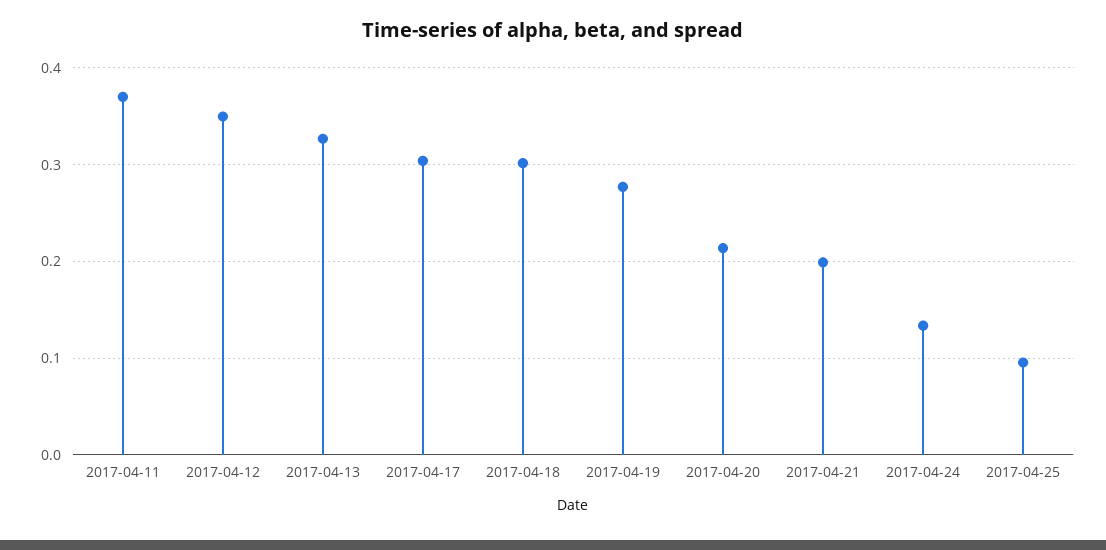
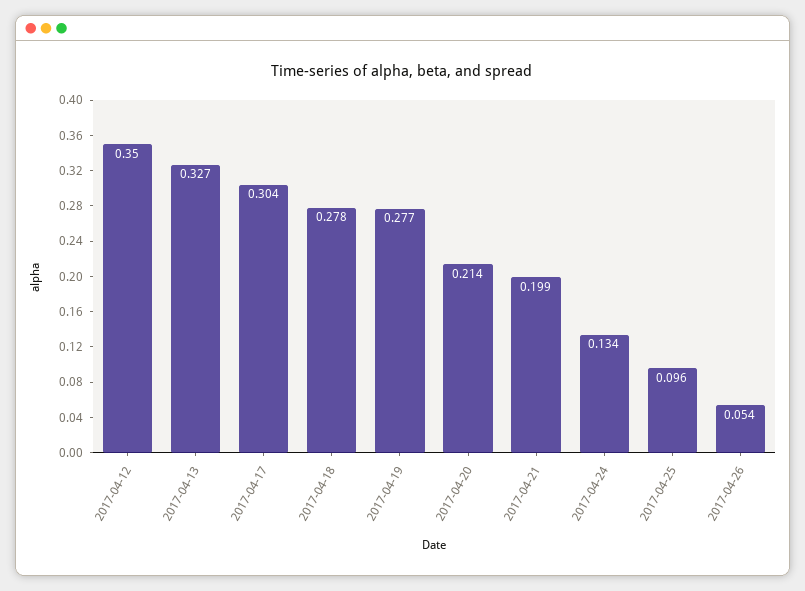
2017-04-11: 0.37 -> none
2017-04-18: 0.3 -> 0.278
2017-04-26: none -> 0.054

